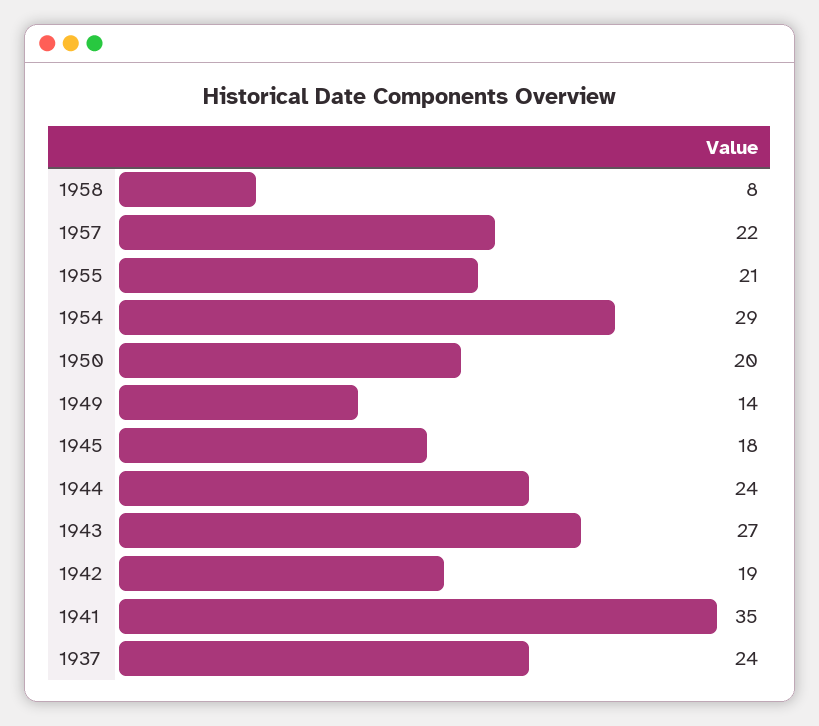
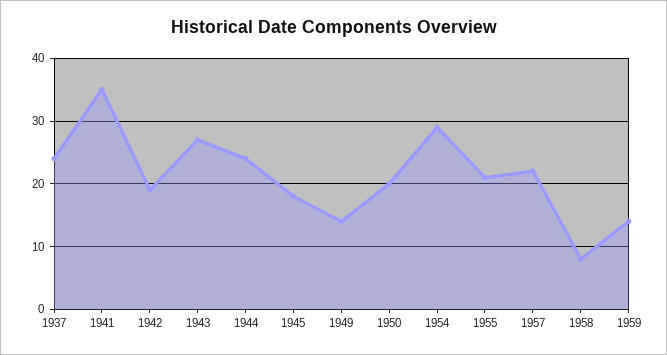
1959: none -> 14

